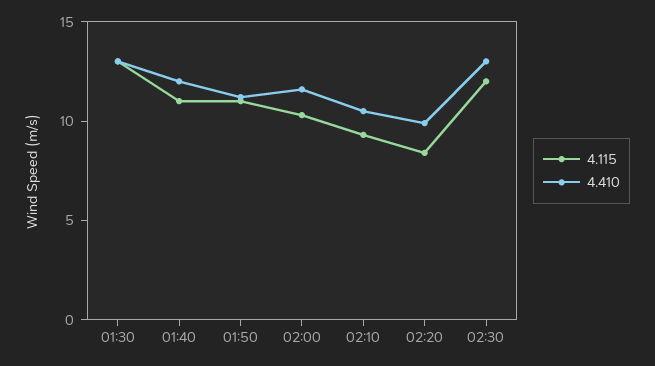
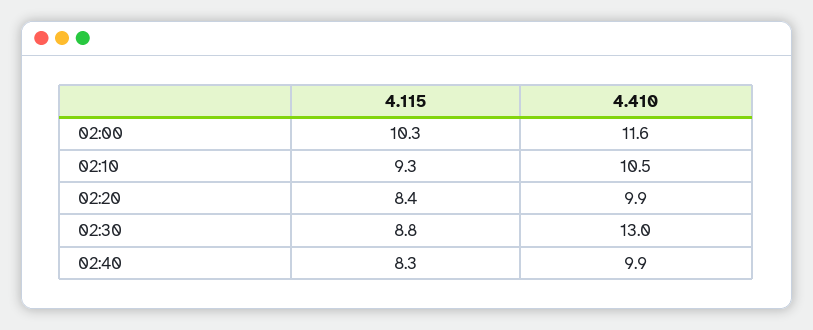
4.115, 01:30: 13 -> none
4.410, 01:30: 13 -> none
4.115, 01:40: 11 -> none
4.410, 01:40: 12 -> none
4.115, 01:50: 11 -> none
4.410, 01:50: 11 -> none
4.115, 02:30: 12 -> 8.8
4.115, 02:40: none -> 8.3
4.410, 02:40: none -> 9.9

